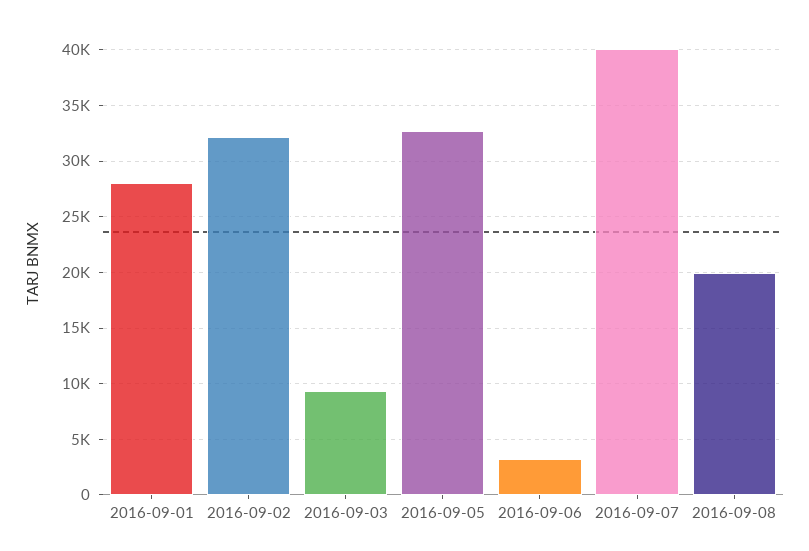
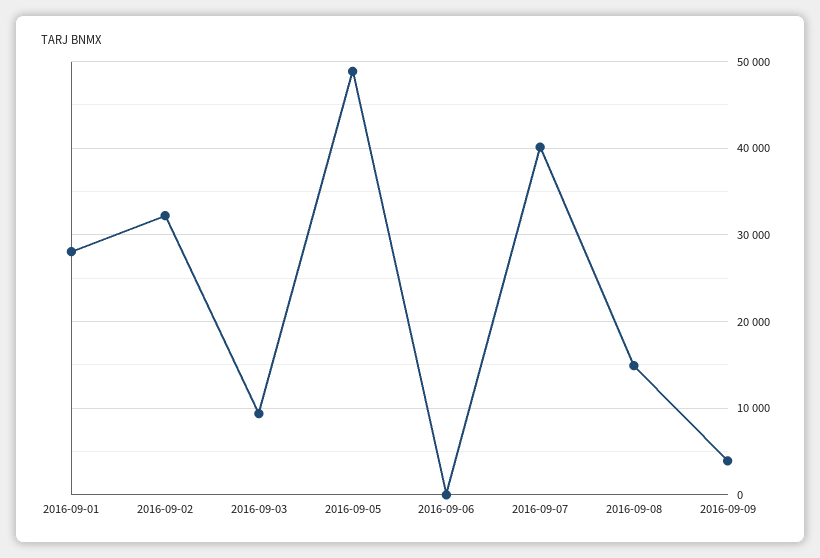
2016-09-05: 33000 -> 49000
2016-09-06: 3000 -> 0
2016-09-08: 20000 -> 15000
2016-09-09: none -> 4000

